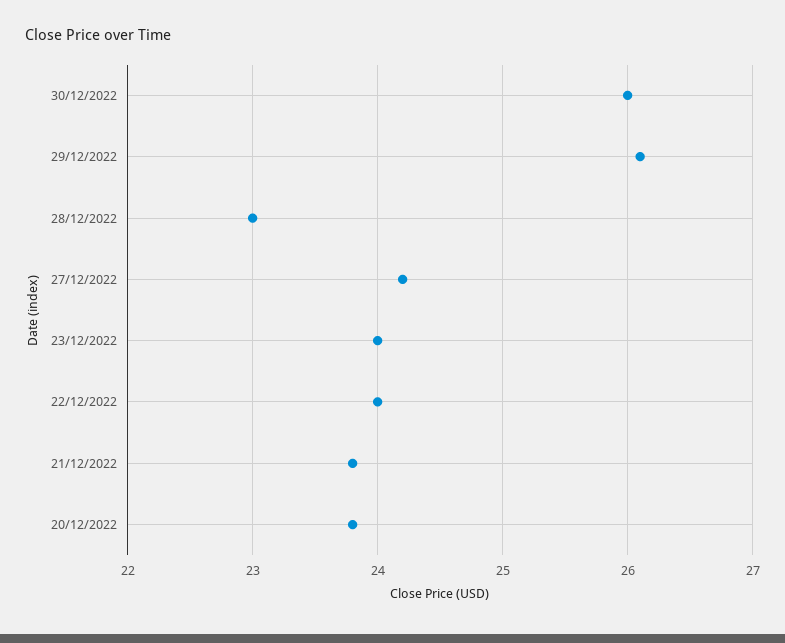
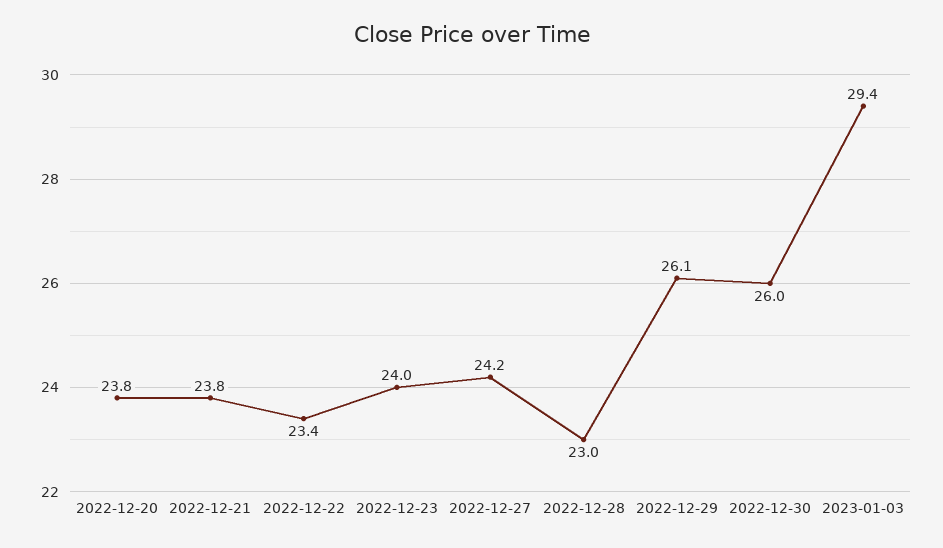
22/12/2022: 24 -> 23.4
2023-01-03: none -> 29.4

